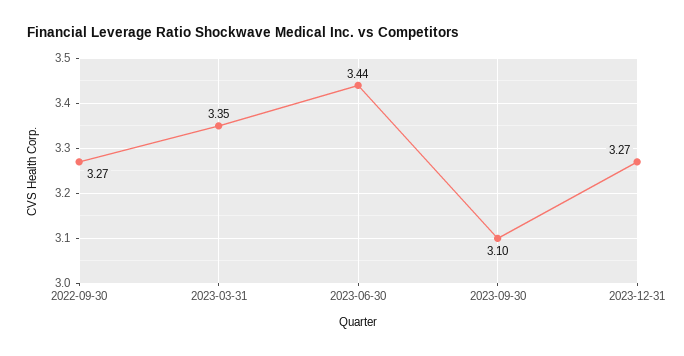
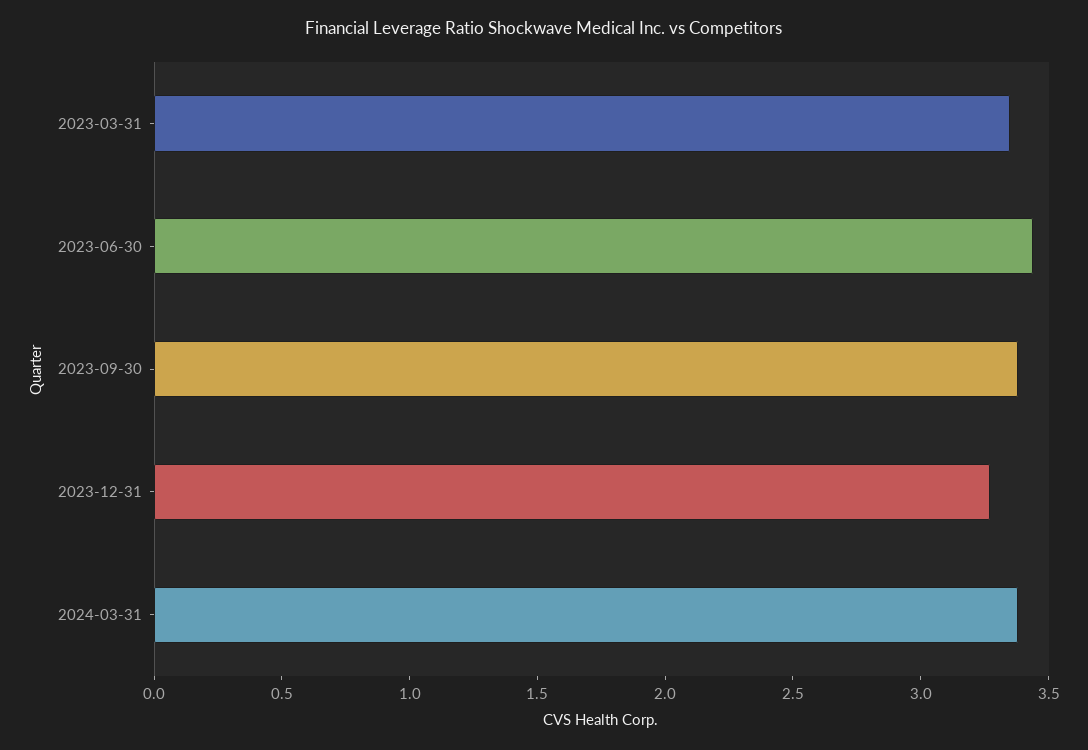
2022-09-30: 3.27 -> none
2023-09-30: 3.1 -> 3.4
2024-03-31: none -> 3.4

